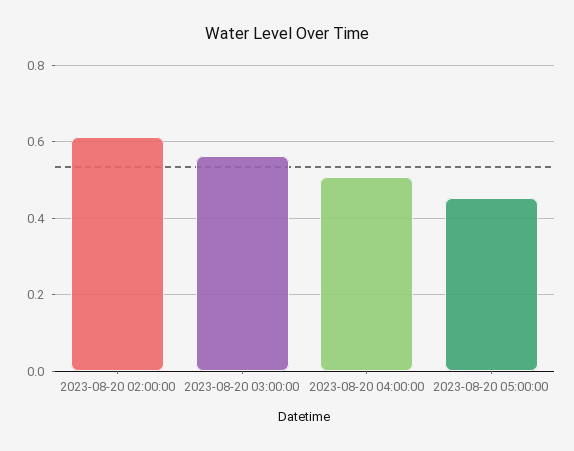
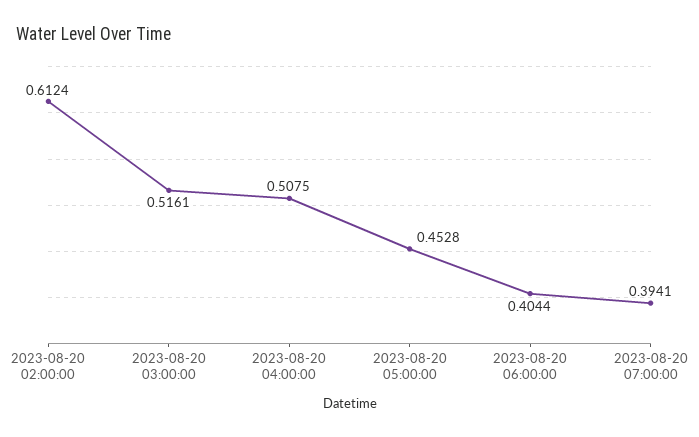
2023-08-20 03:00:00: 0.56 -> 0.5161
2023-08-20 06:00:00: none -> 0.4044
2023-08-20 07:00:00: none -> 0.3941

